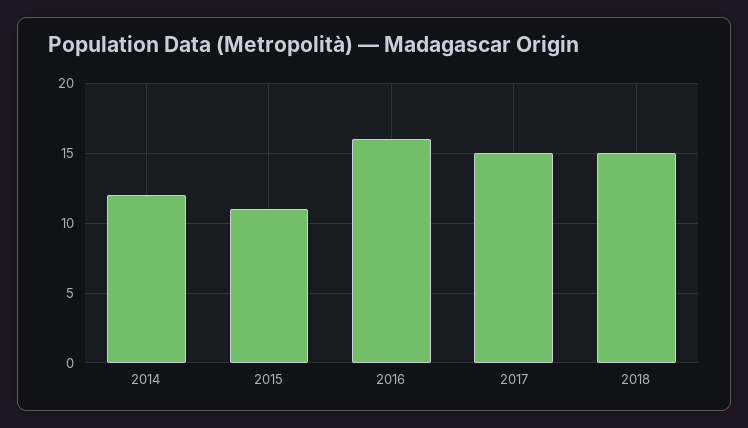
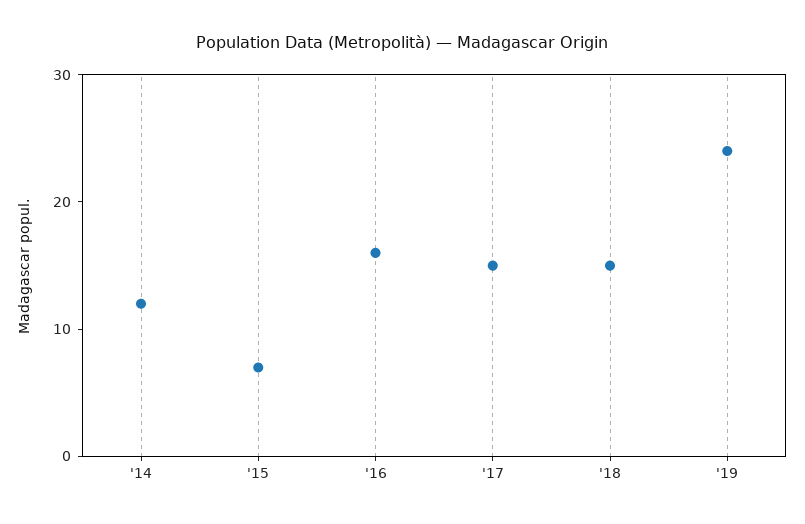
2015: 11 -> 7
'19: none -> 24

